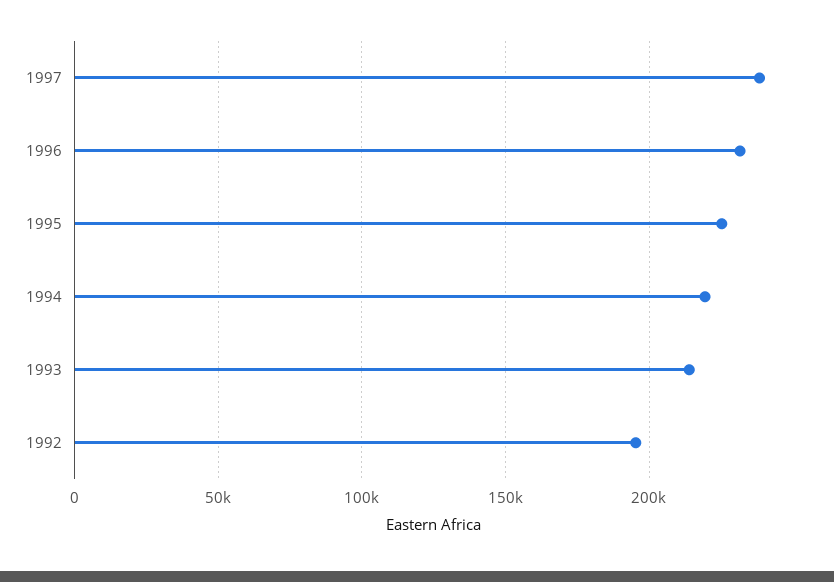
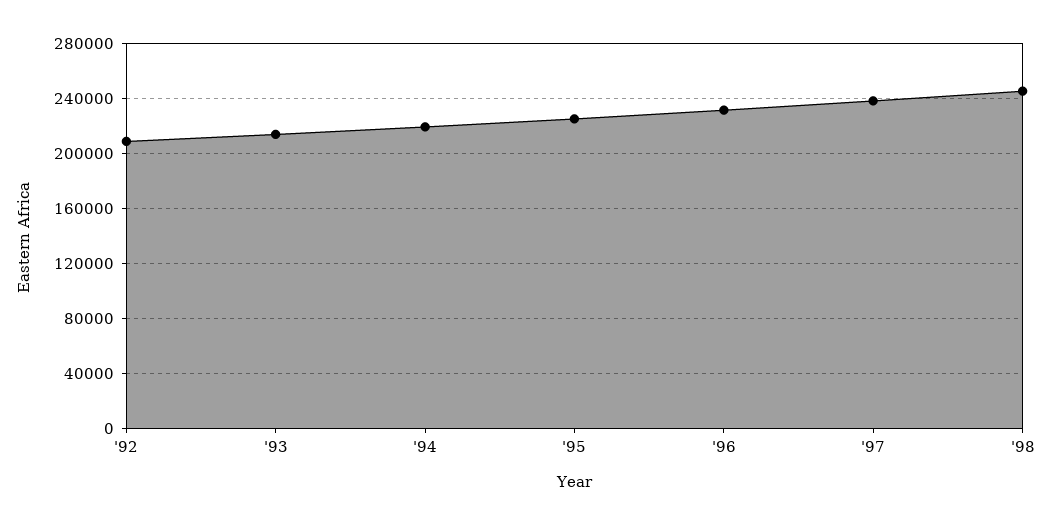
1992: 195000 -> 210000
'98: none -> 245000

